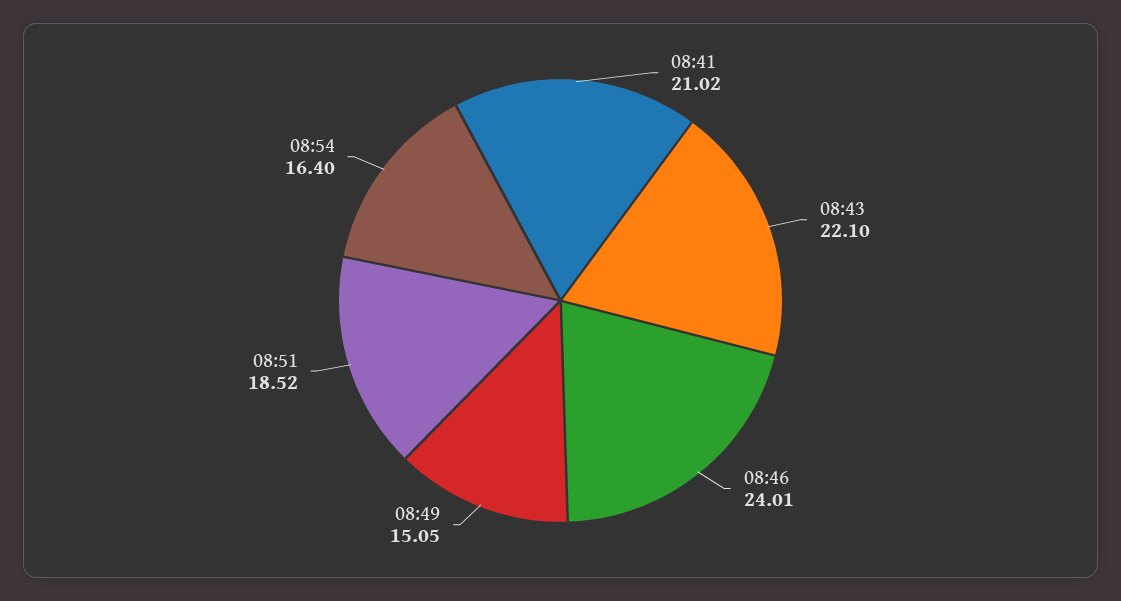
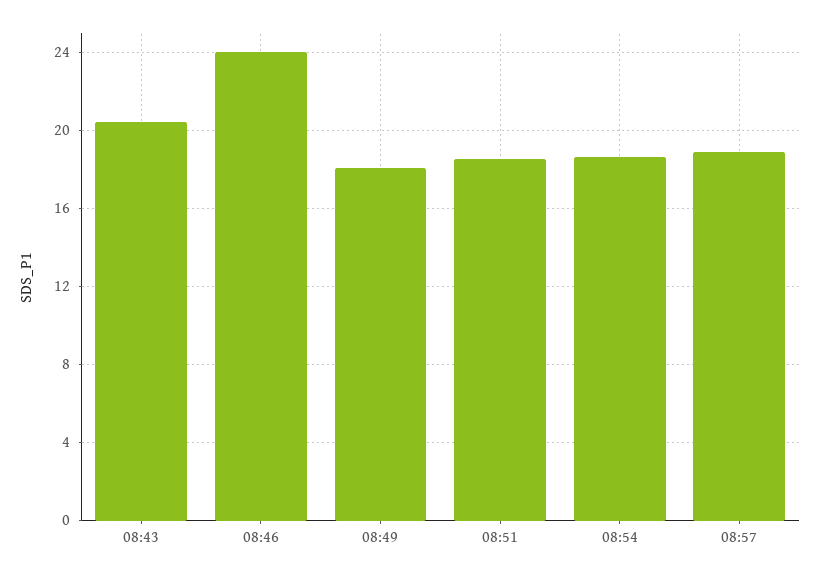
08:41: 21.02 -> none
08:43: 22.1 -> 20.5
08:49: 15.05 -> 18
08:54: 16.4 -> 18.5
08:57: none -> 19

